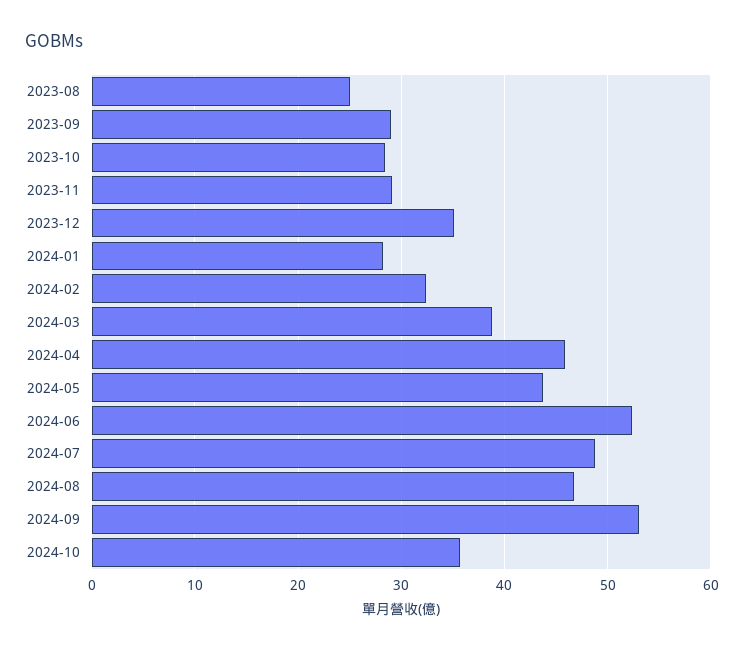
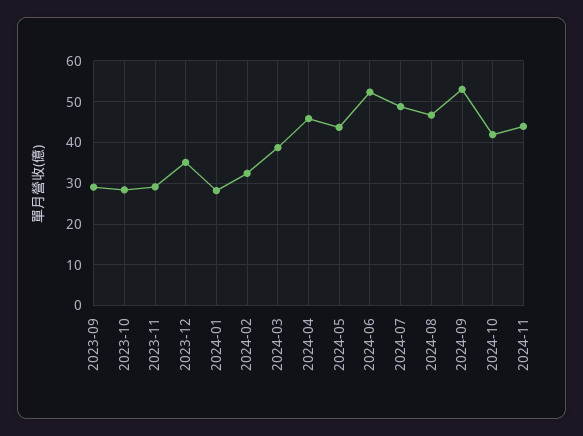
2023-08: 25 -> none
2024-10: 36 -> 42
2024-11: none -> 44

